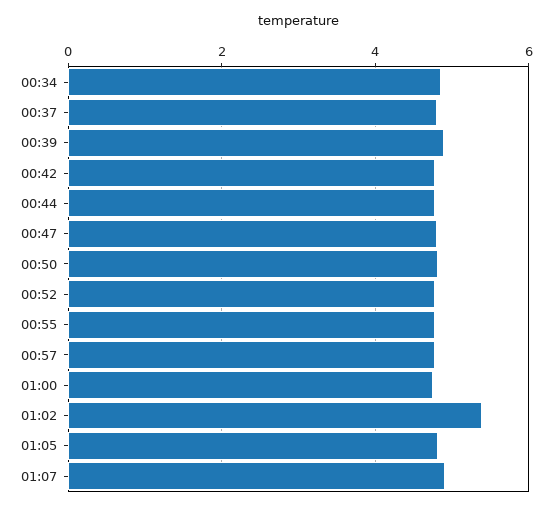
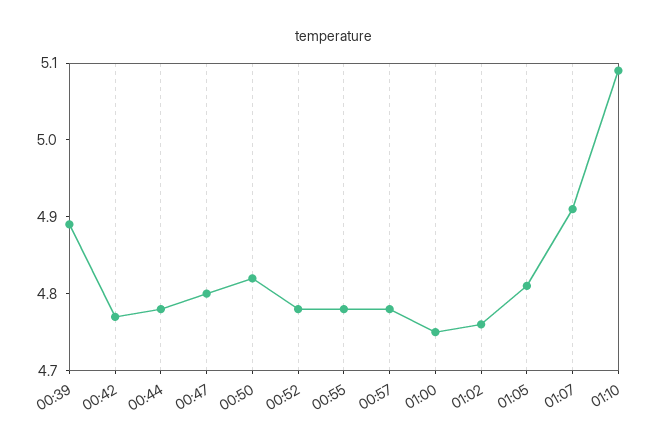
00:34: 4.8 -> none
00:37: 4.8 -> none
01:02: 5.4 -> 4.75
01:10: none -> 5.1

